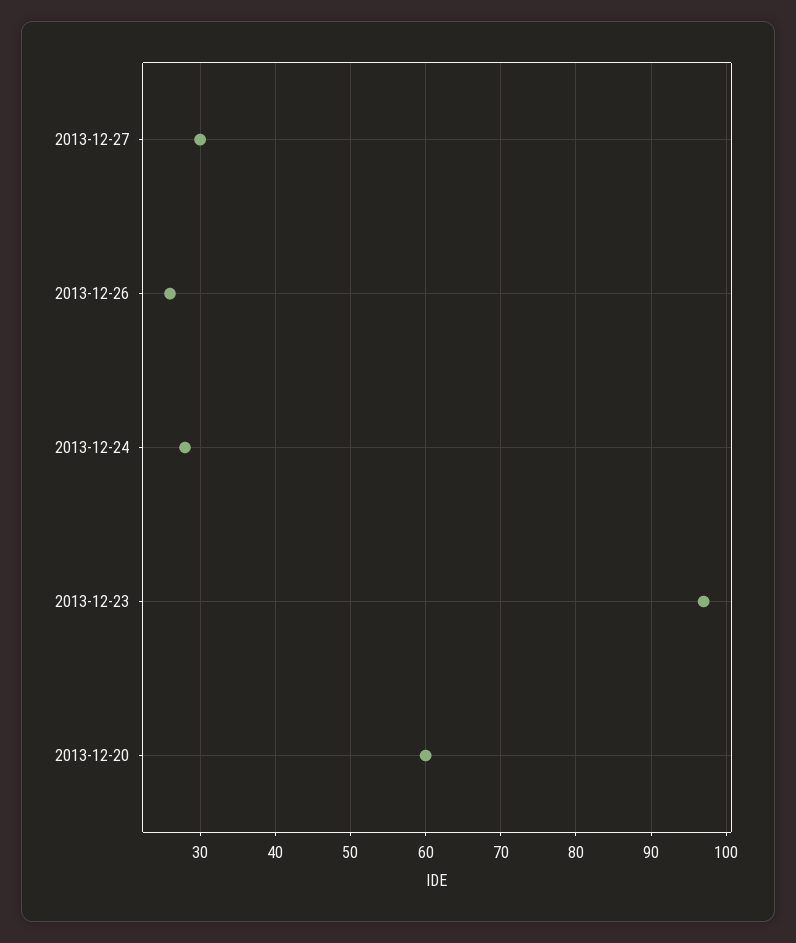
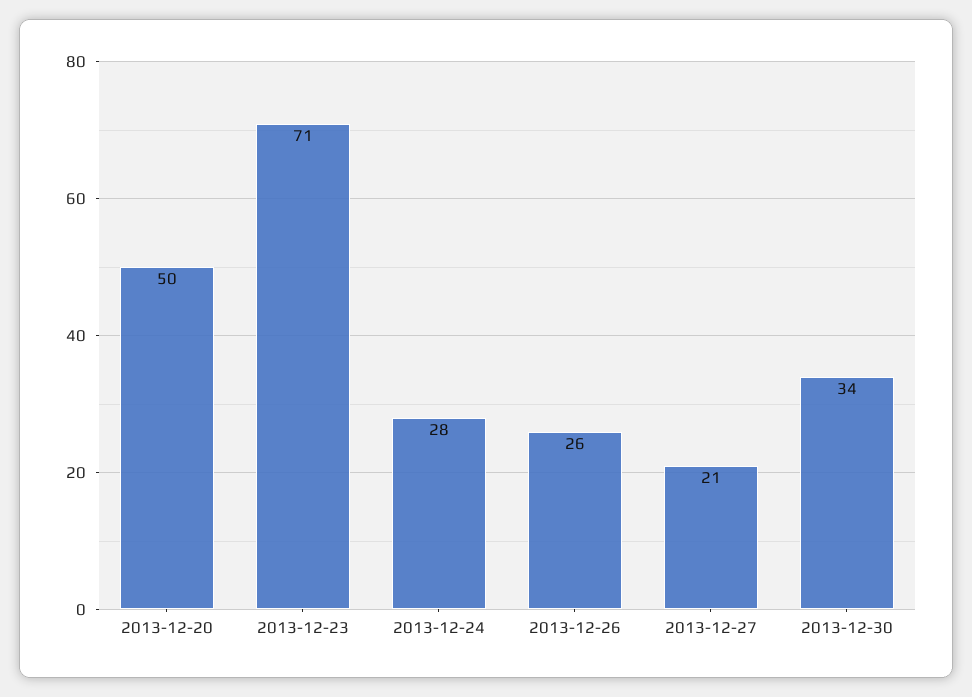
2013-12-27: 30 -> 21
2013-12-23: 97 -> 71
2013-12-20: 60 -> 50
2013-12-30: none -> 34

